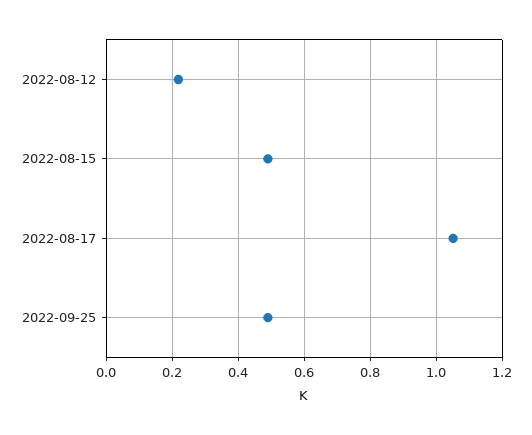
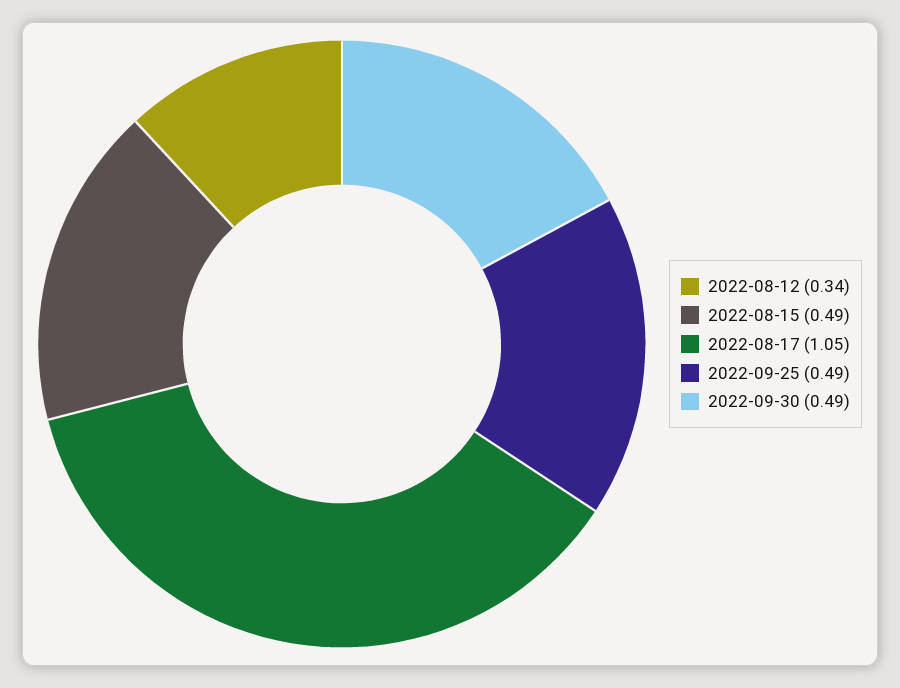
2022-08-12: 0.22 -> 0.34
2022-09-30: none -> 0.49

